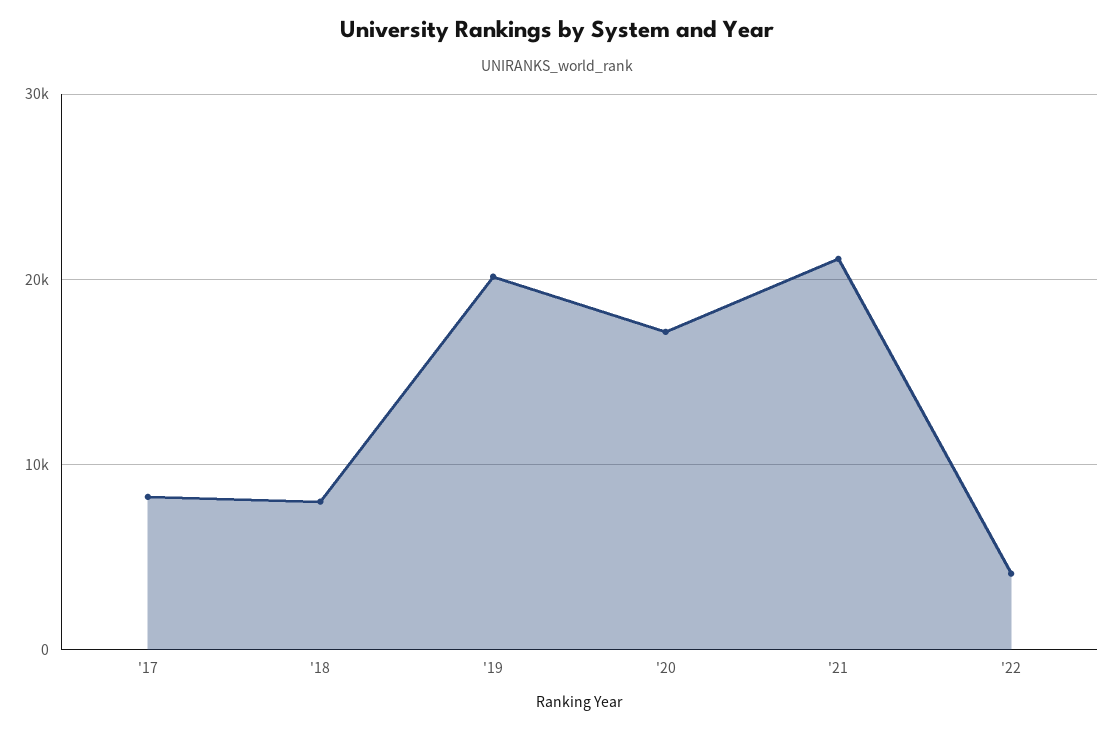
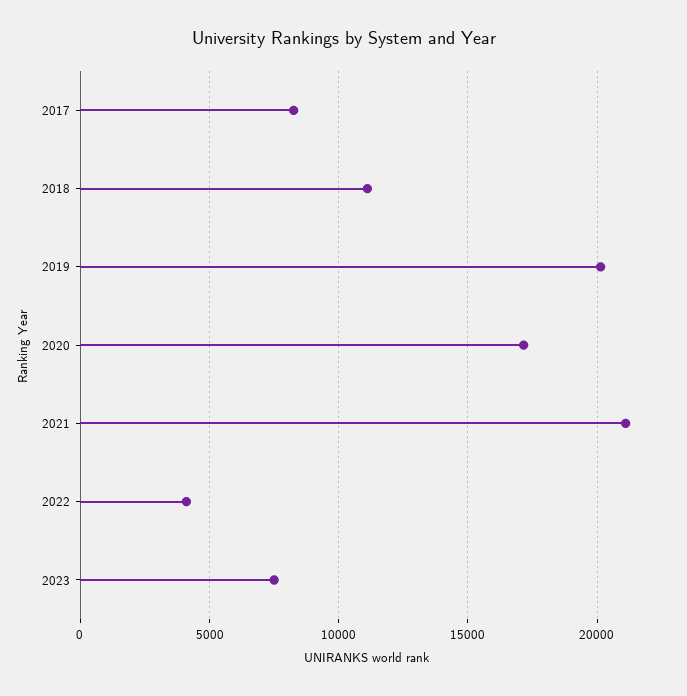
'18: 8000 -> 11000
2023: none -> 7500

